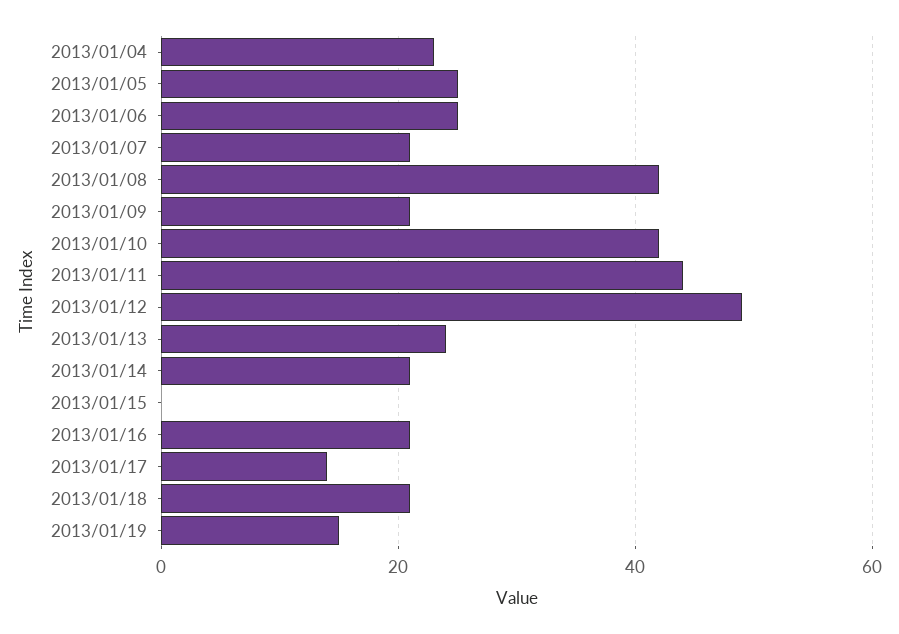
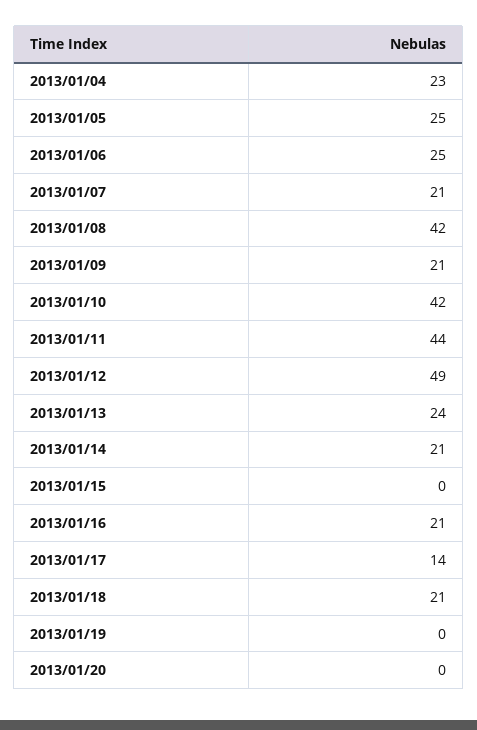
2013/01/19: 15 -> 0
2013/01/20: none -> 0

